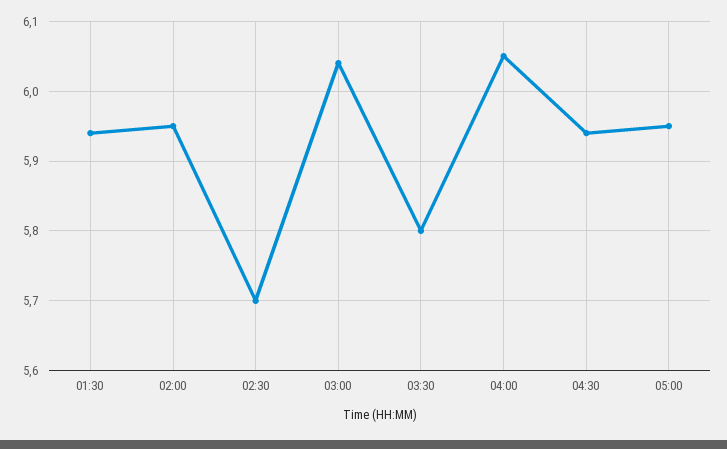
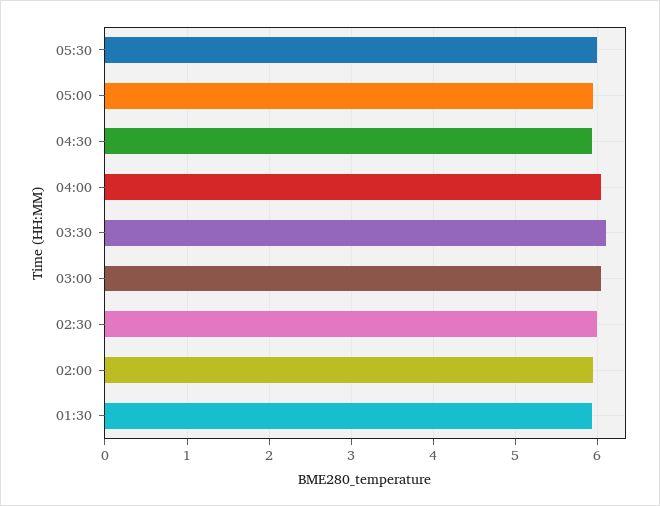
02:30: 5.7 -> 6
03:30: 5.8 -> 6.1
05:30: none -> 6

